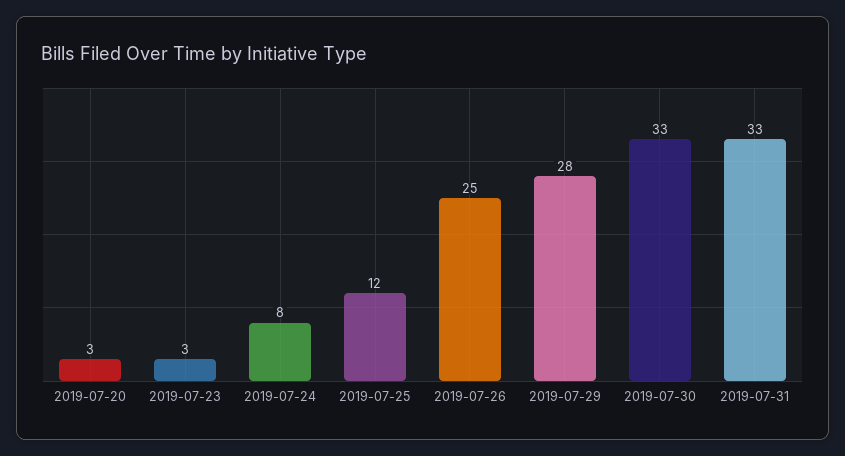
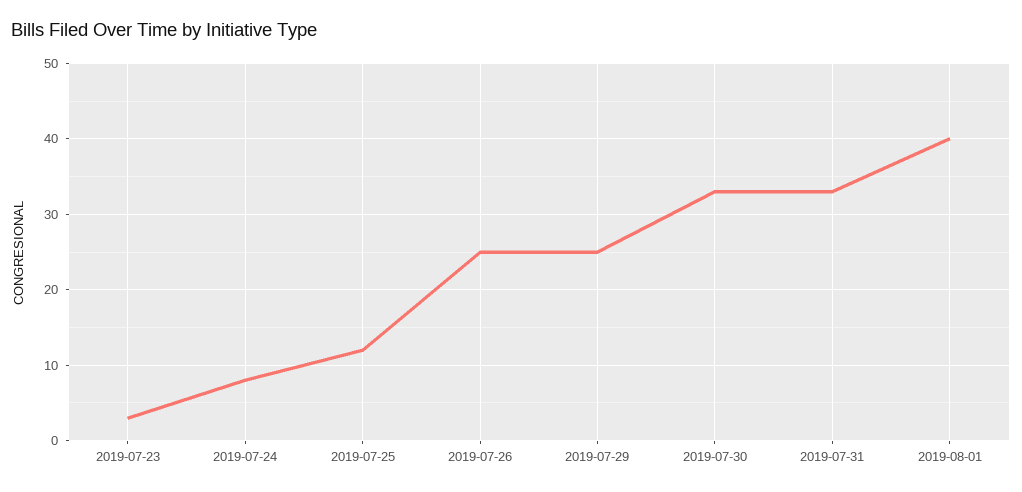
2019-07-20: 3 -> none
2019-07-29: 28 -> 25
2019-08-01: none -> 40

